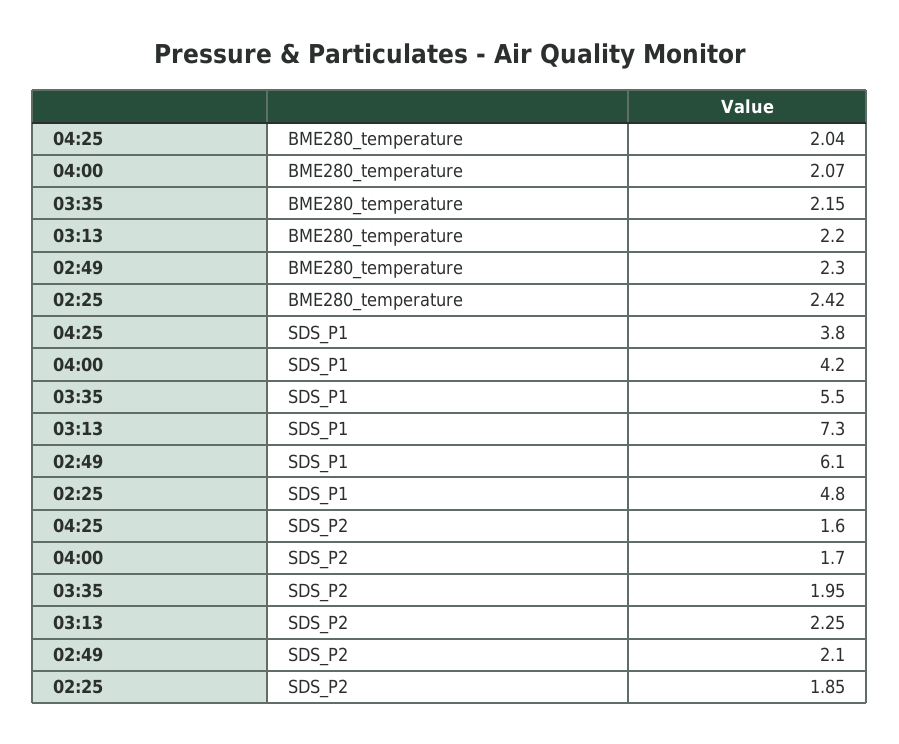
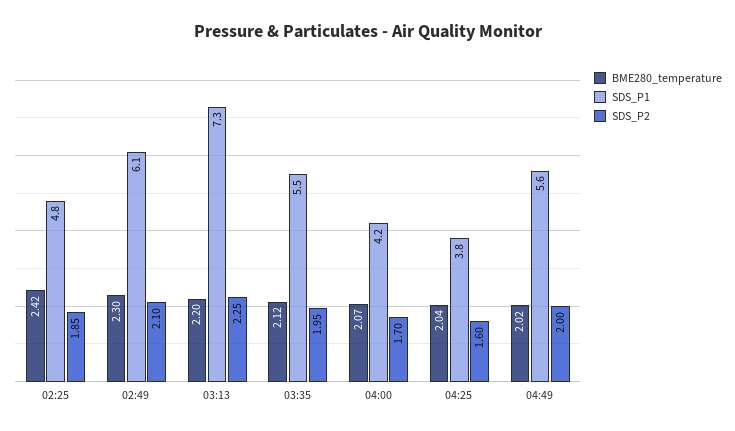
BME280_temperature, 03:35: 2.15 -> 2.12
BME280_temperature, 04:49: none -> 2.02
SDS_P1, 04:49: none -> 5.6
SDS_P2, 04:49: none -> 2

